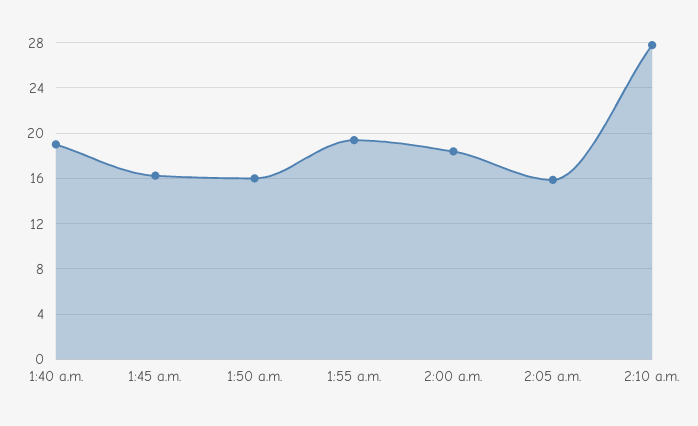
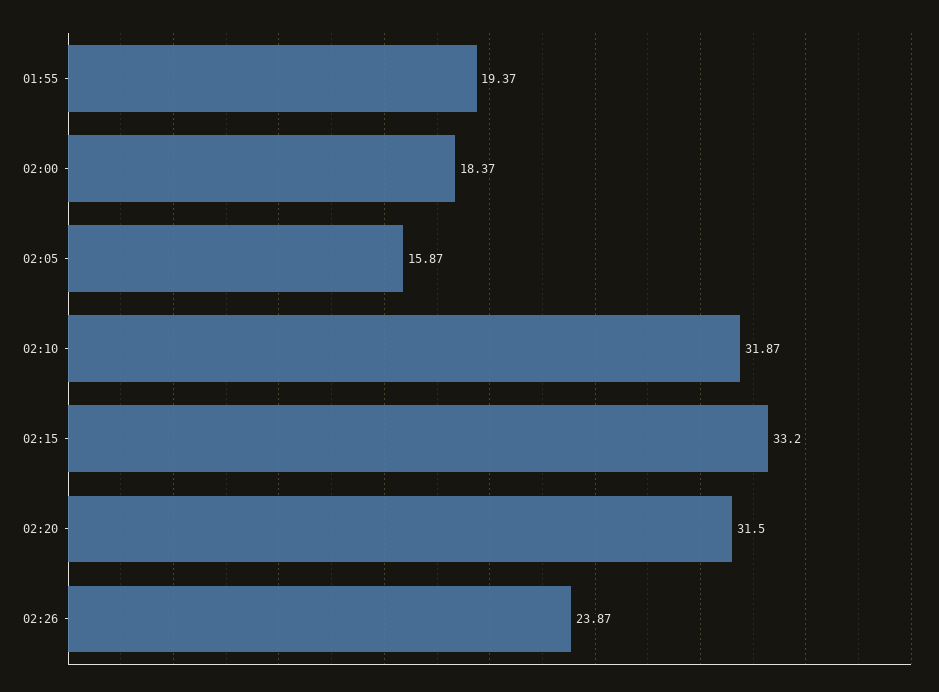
1:40 a.m.: 19 -> none
1:45 a.m.: 16 -> none
1:50 a.m.: 16 -> none
2:10 a.m.: 28 -> 31.87
02:15: none -> 33.2
02:20: none -> 31.5
02:26: none -> 23.87

